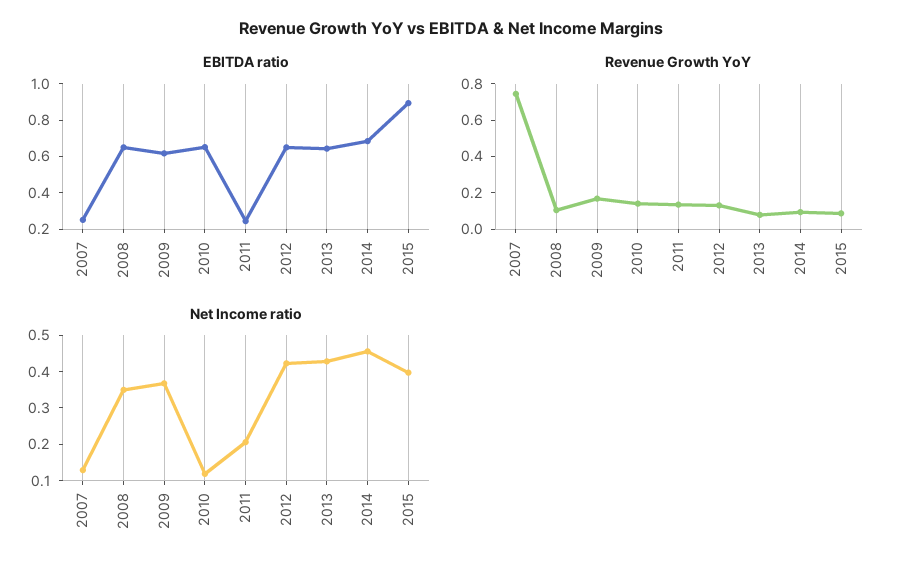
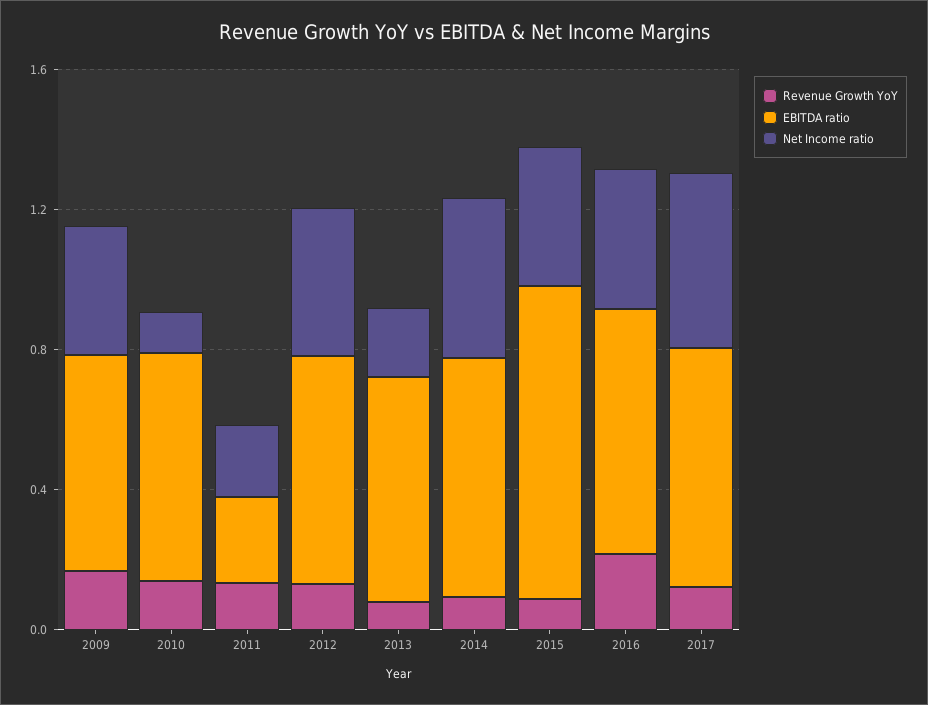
EBITDA ratio, 2007: 0.25 -> none
EBITDA ratio, 2008: 0.65 -> none
Revenue Growth YoY, 2007: 0.75 -> none
Revenue Growth YoY, 2008: 0.1 -> none
Net Income ratio, 2007: 0.125 -> none
Net Income ratio, 2008: 0.35 -> none
Net Income ratio, 2013: 0.425 -> 0.2
Revenue Growth YoY, 2016: none -> 0.2
EBITDA ratio, 2016: none -> 0.7
Net Income ratio, 2016: none -> 0.4
Revenue Growth YoY, 2017: none -> 0.1
EBITDA ratio, 2017: none -> 0.7
Net Income ratio, 2017: none -> 0.5

